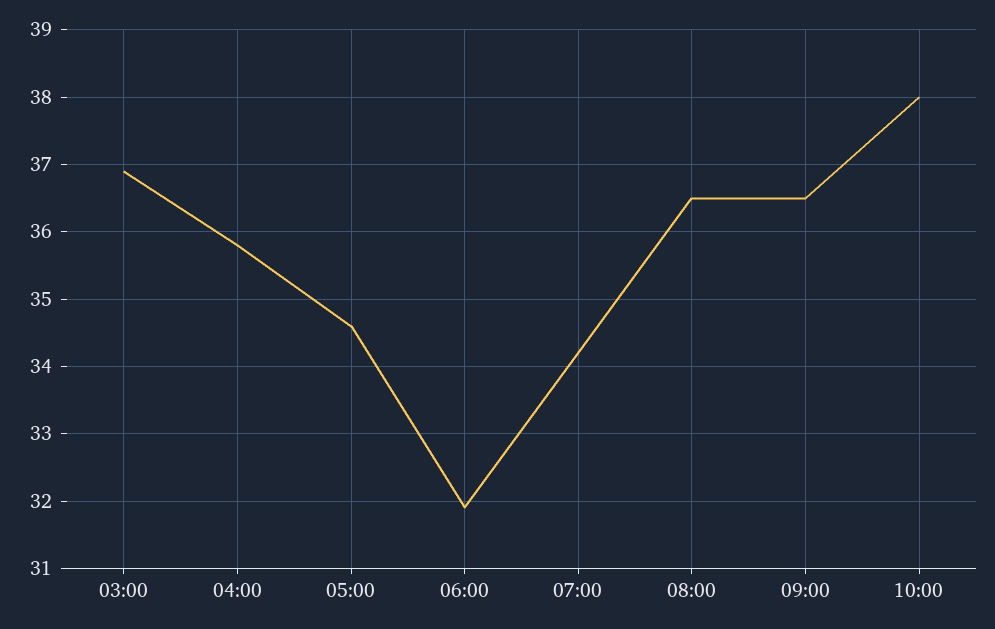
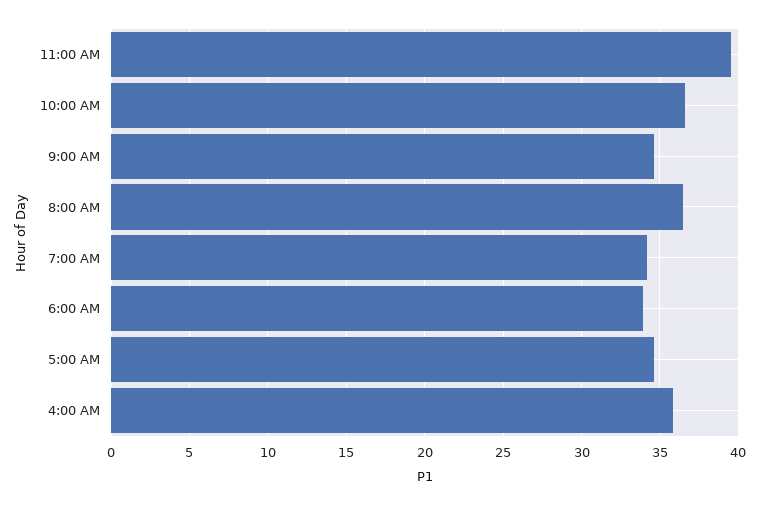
03:00: 36.9 -> none
06:00: 31.9 -> 34
09:00: 36.5 -> 34.5
10:00: 38 -> 36.5
11:00 AM: none -> 39.5

